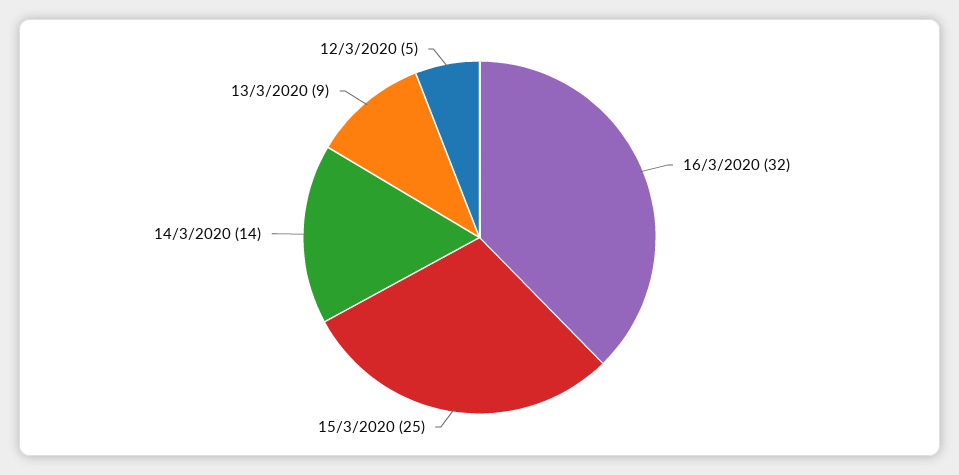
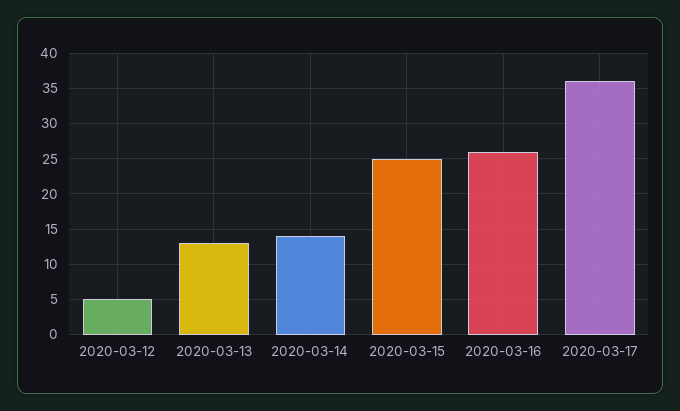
16/3/2020: 32 -> 26
13/3/2020: 9 -> 13
2020-03-17: none -> 36

